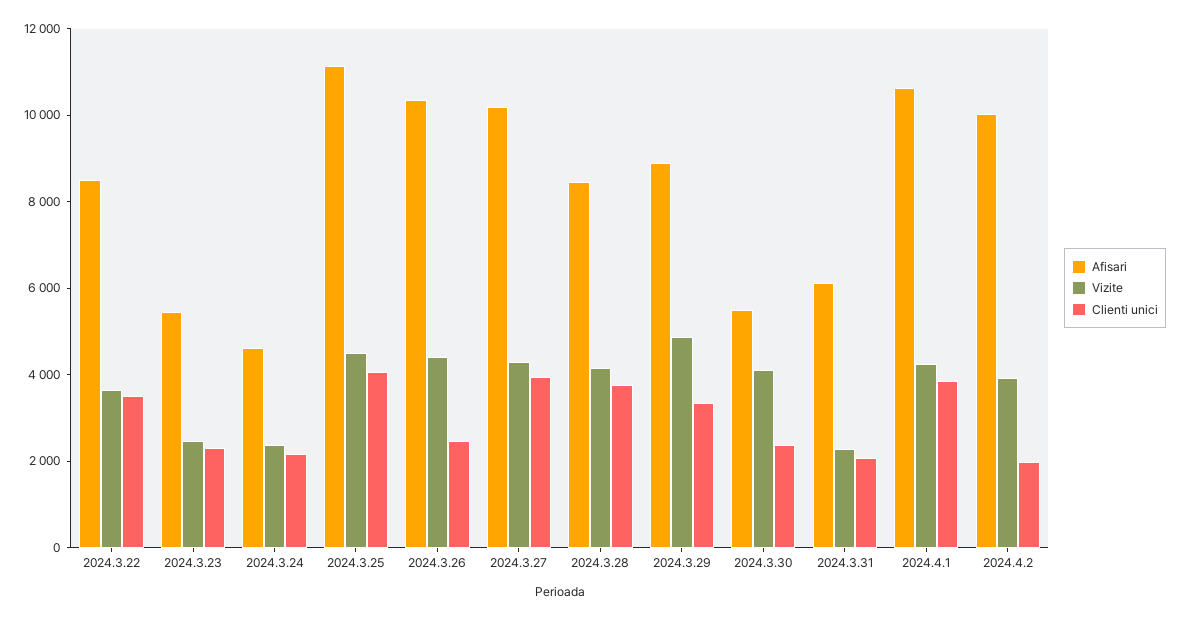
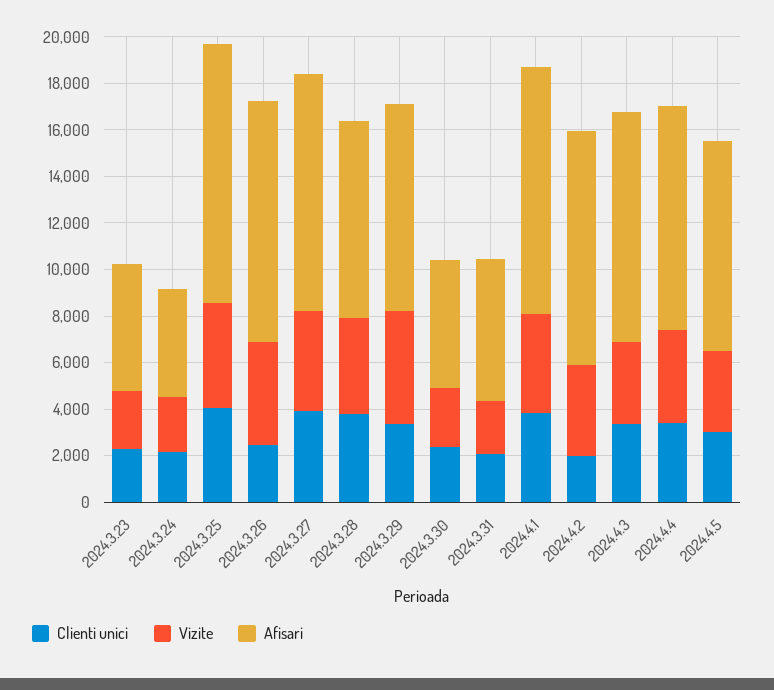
Afisari, 2024.3.22: 8500 -> none
Vizite, 2024.3.22: 3500 -> none
Clienti unici, 2024.3.22: 3500 -> none
Vizite, 2024.3.30: 4000 -> 2500
Clienti unici, 2024.4.3: none -> 3500
Vizite, 2024.4.3: none -> 3500
Afisari, 2024.4.3: none -> 10000
Clienti unici, 2024.4.4: none -> 3500
Vizite, 2024.4.4: none -> 4000
Afisari, 2024.4.4: none -> 9500
Clienti unici, 2024.4.5: none -> 3000
Vizite, 2024.4.5: none -> 3500
Afisari, 2024.4.5: none -> 9000

